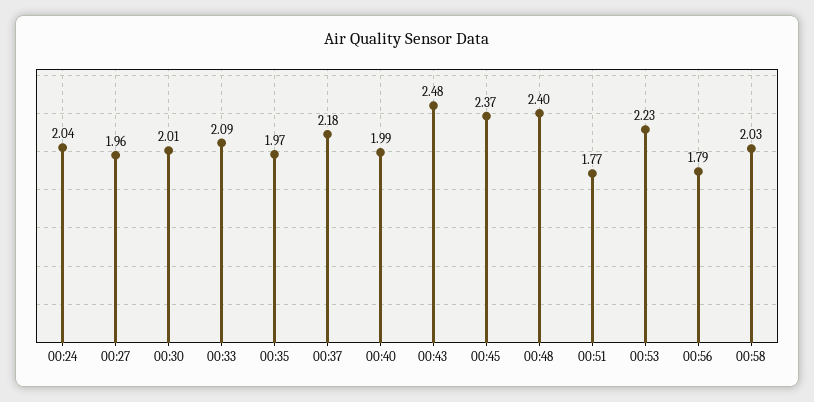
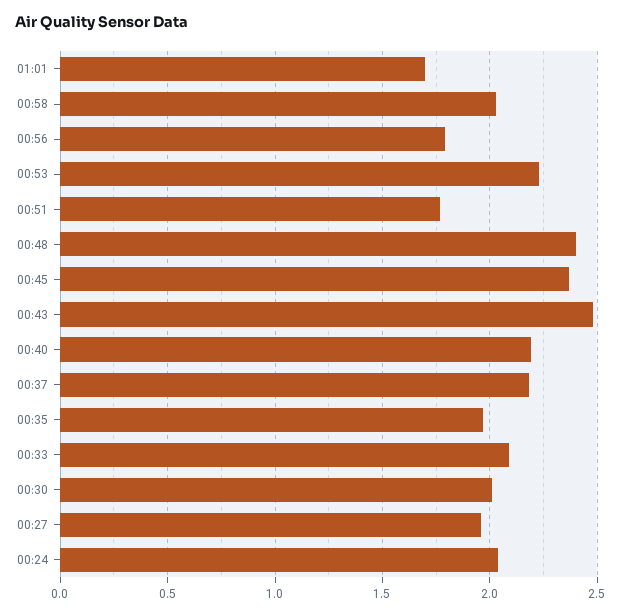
00:40: 1.99 -> 2.2
01:01: none -> 1.7

